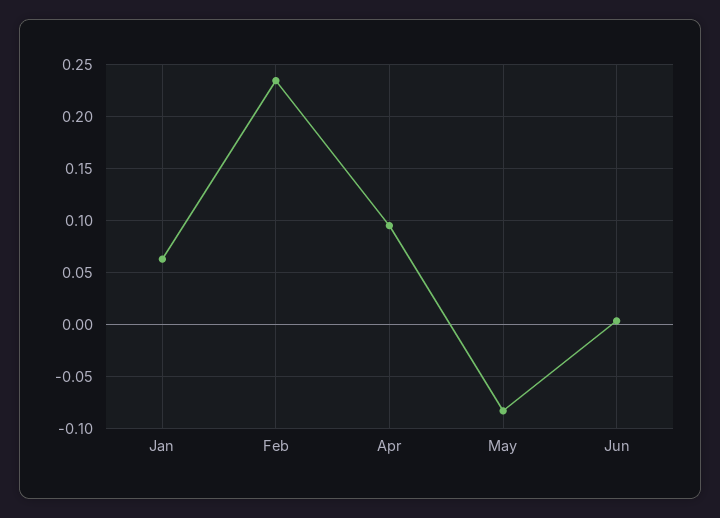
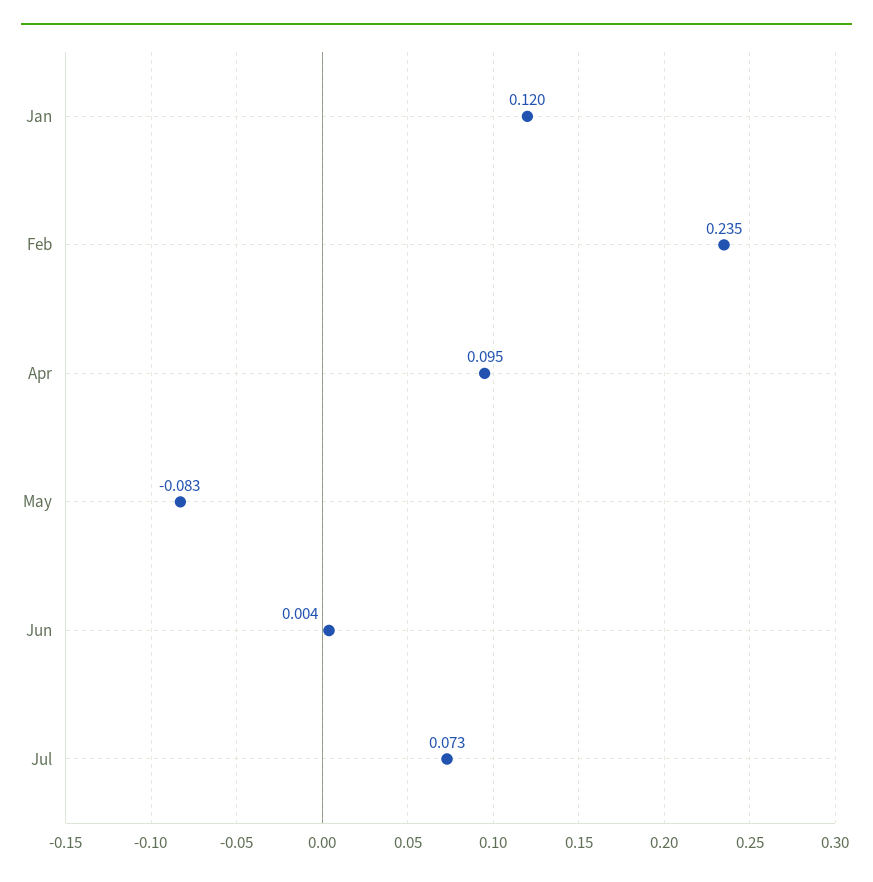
Jan: 0.06 -> 0.12
Jul: none -> 0.073

